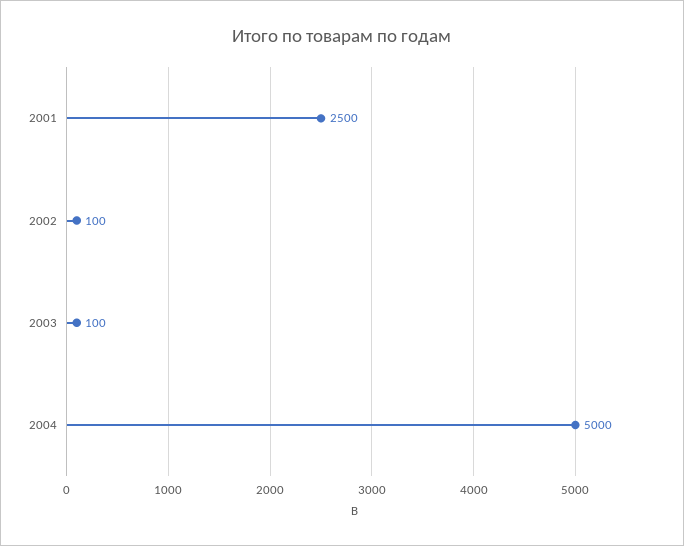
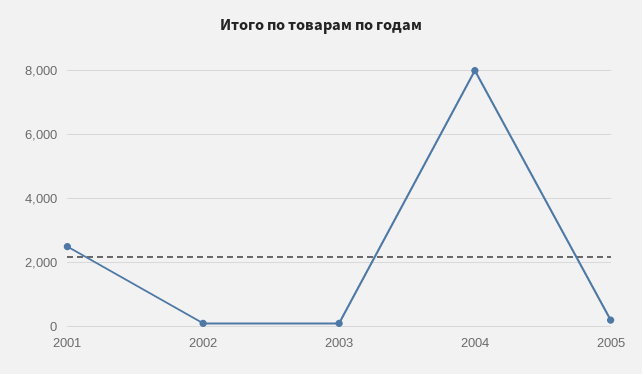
2004: 5000 -> 8000
2005: none -> 200

